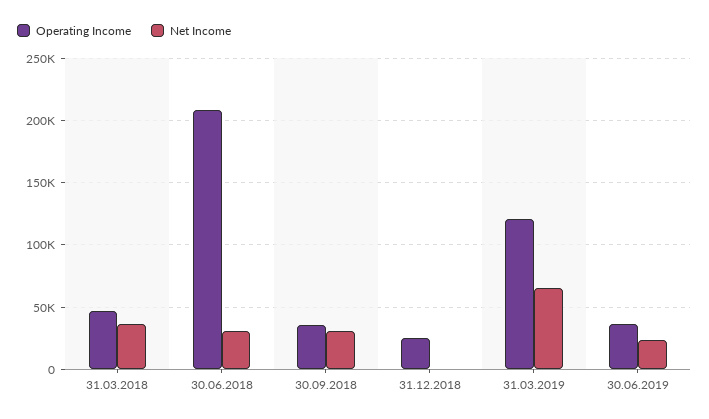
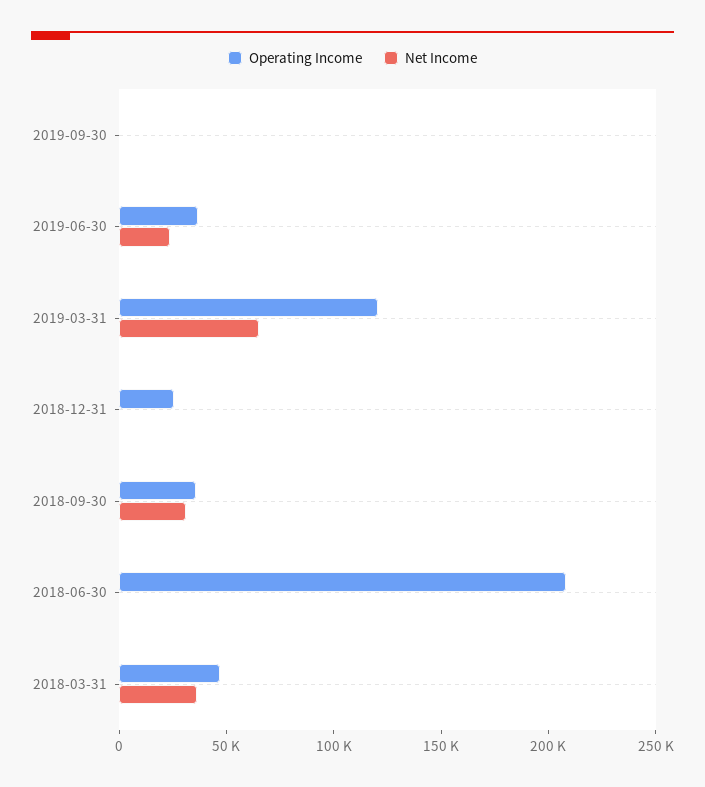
Net Income, 30.06.2018: 30000 -> 0
Operating Income, 2019-09-30: none -> 0
Net Income, 2019-09-30: none -> 0

